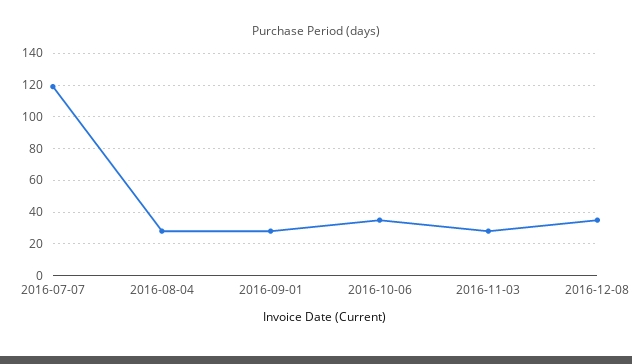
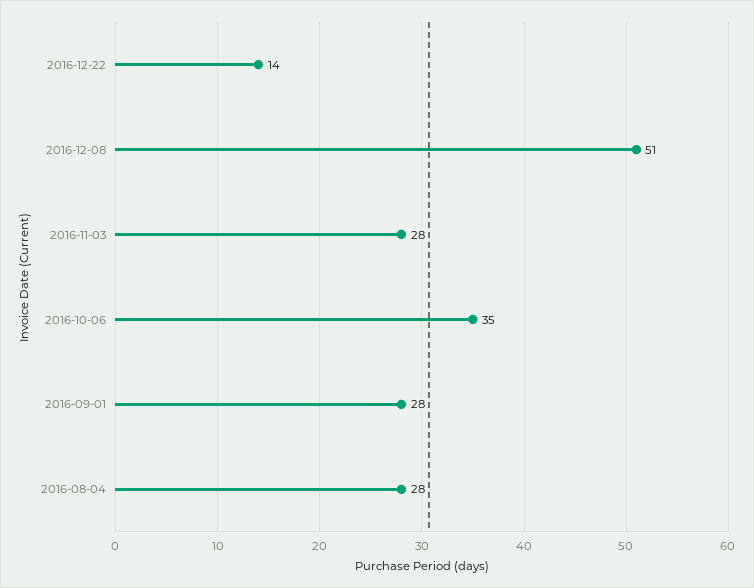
2016-07-07: 120 -> none
2016-12-08: 35 -> 51
2016-12-22: none -> 14

